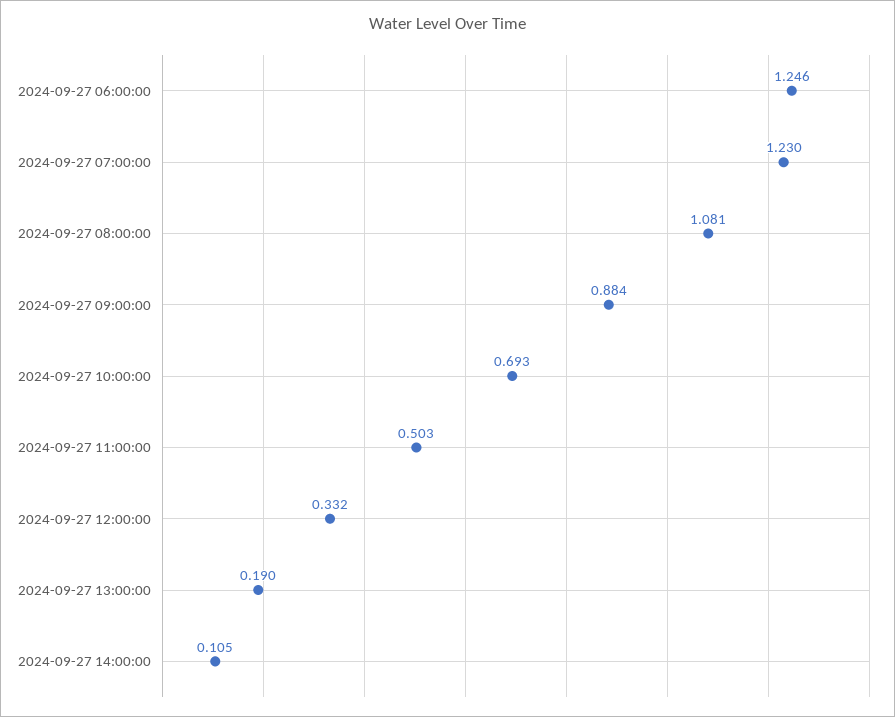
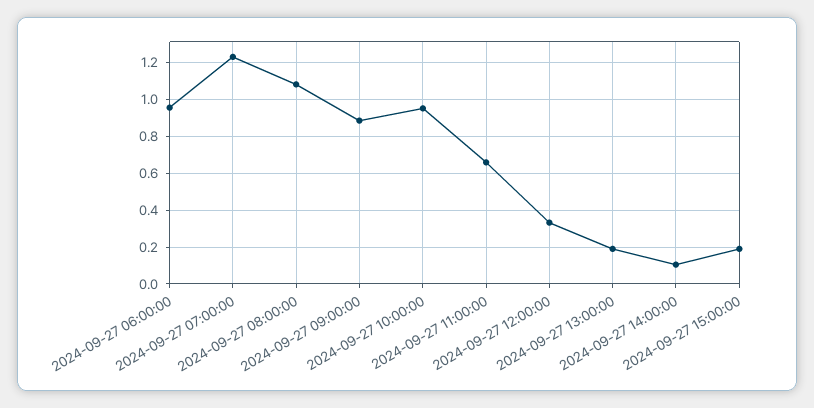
2024-09-27 06:00:00: 1.246 -> 0.95
2024-09-27 10:00:00: 0.693 -> 0.95
2024-09-27 11:00:00: 0.503 -> 0.65
2024-09-27 15:00:00: none -> 0.2

